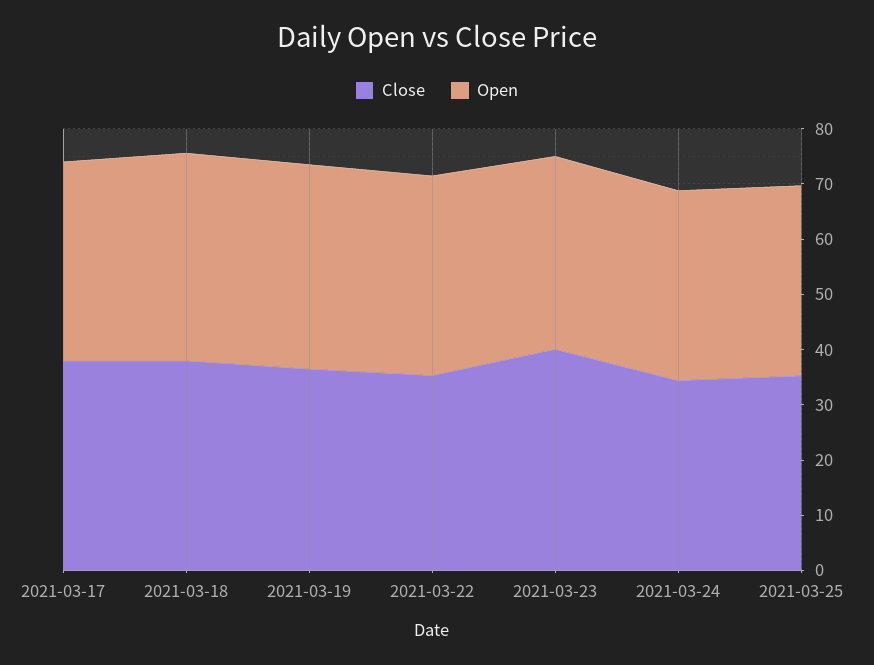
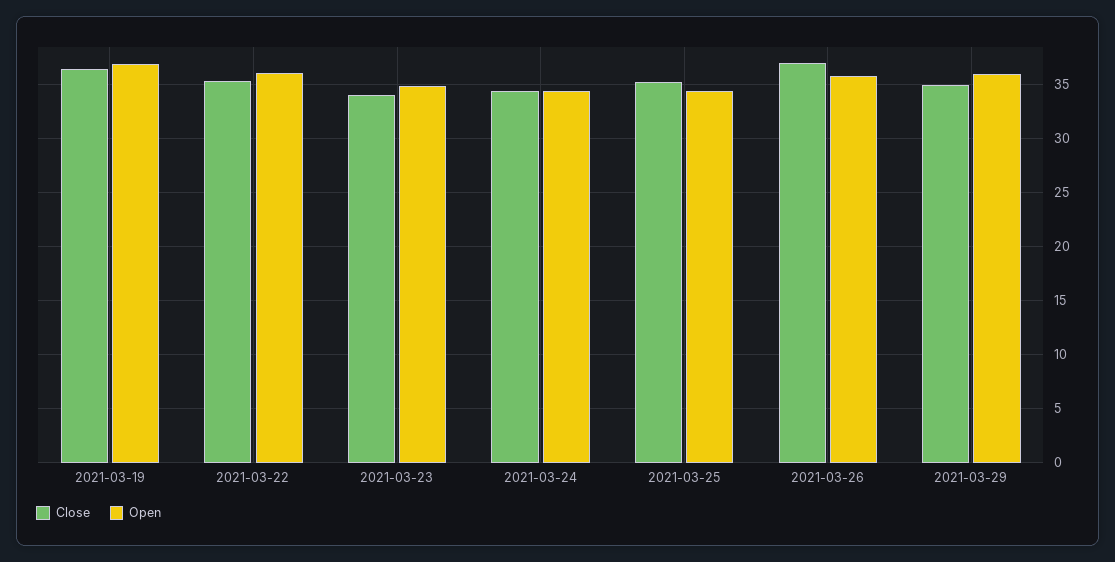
Close, 2021-03-17: 38 -> none
Open, 2021-03-17: 36 -> none
Close, 2021-03-18: 38 -> none
Open, 2021-03-18: 38 -> none
Close, 2021-03-23: 40 -> 34
Close, 2021-03-26: none -> 37
Open, 2021-03-26: none -> 36
Close, 2021-03-29: none -> 35
Open, 2021-03-29: none -> 36

